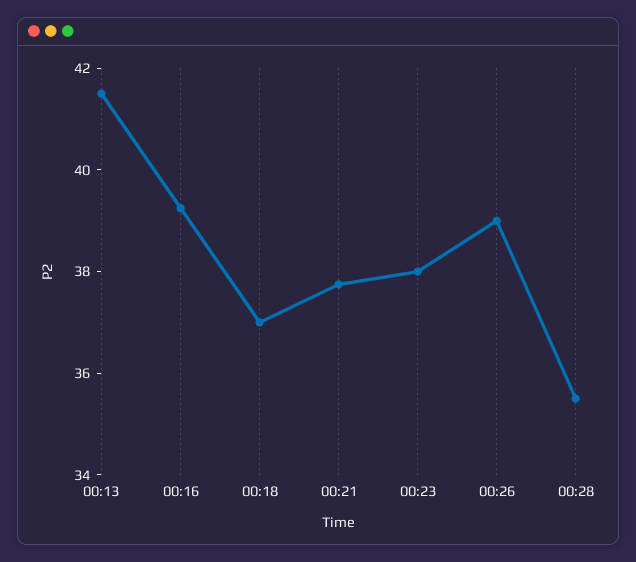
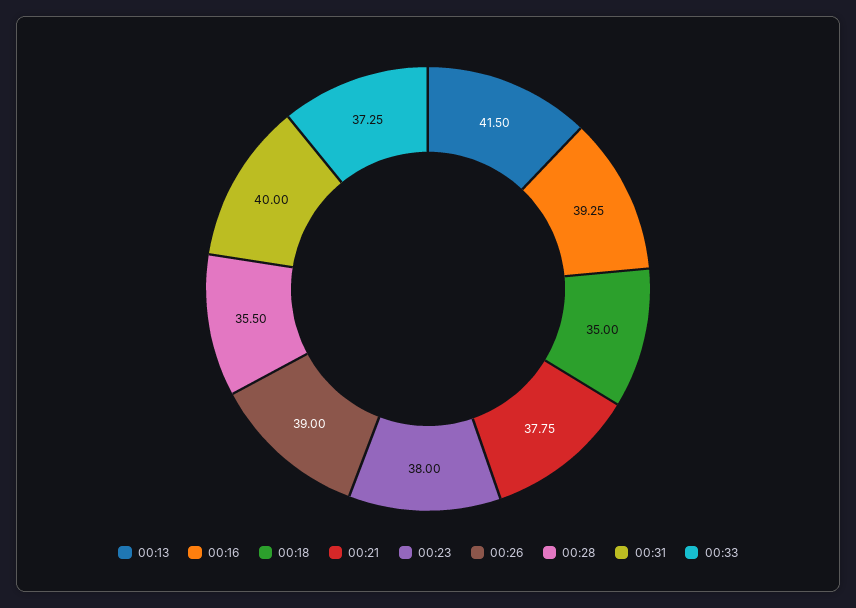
00:18: 37 -> 35
00:31: none -> 40
00:33: none -> 37.25

